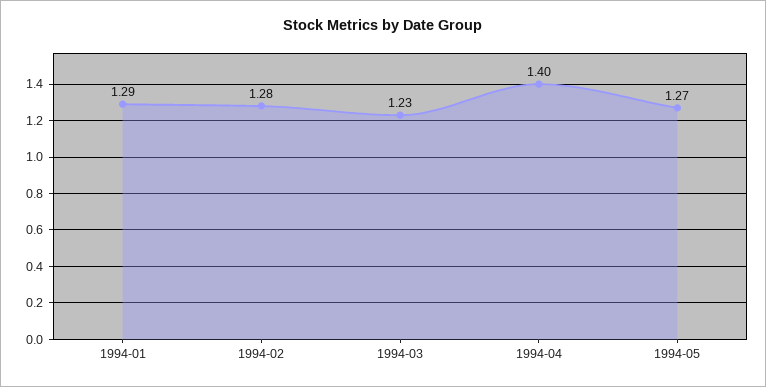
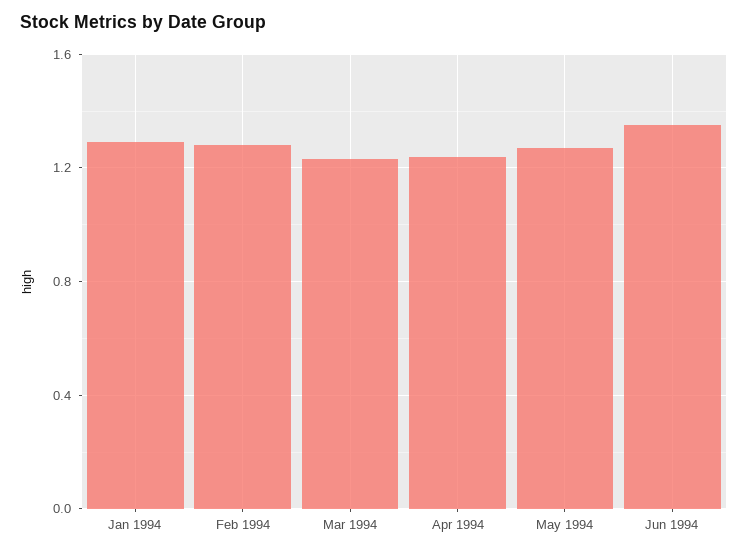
1994-04: 1.4 -> 1.25
Jun 1994: none -> 1.35

